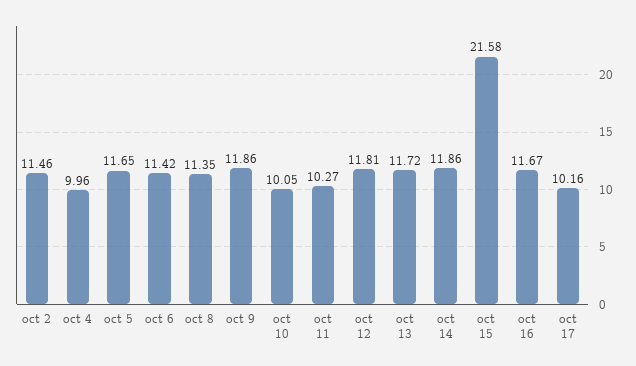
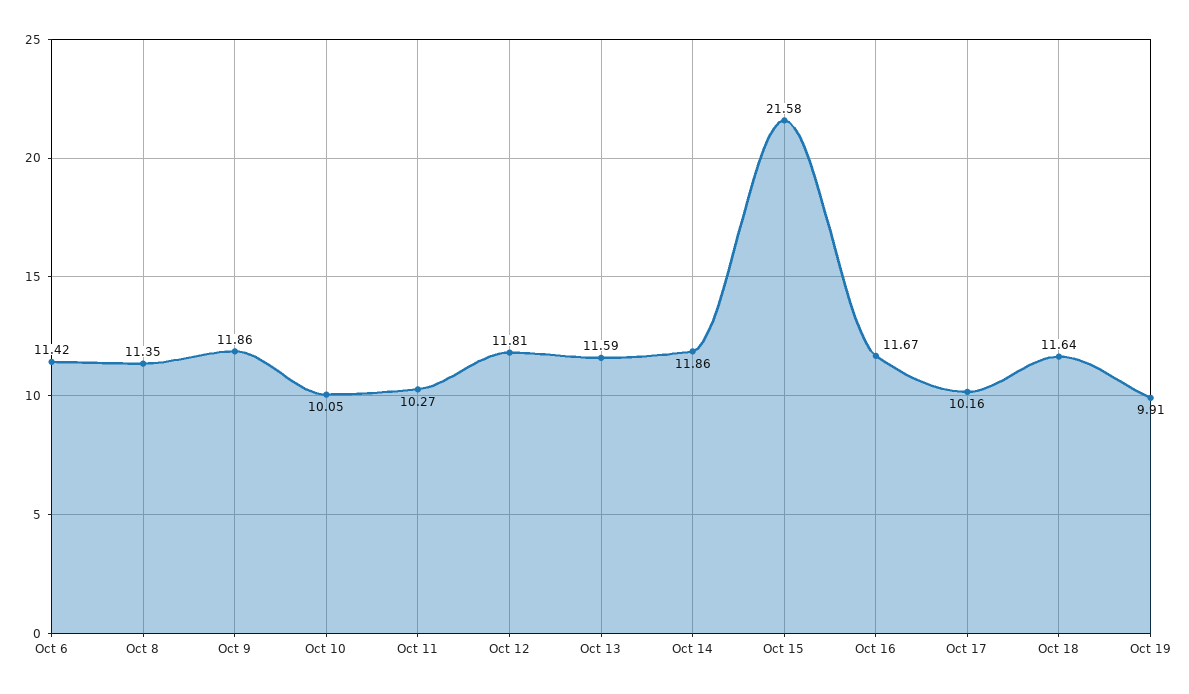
oct 2: 11.46 -> none
oct 4: 9.96 -> none
oct 5: 11.65 -> none
oct 13: 11.72 -> 11.59
Oct 18: none -> 11.64
Oct 19: none -> 9.91

